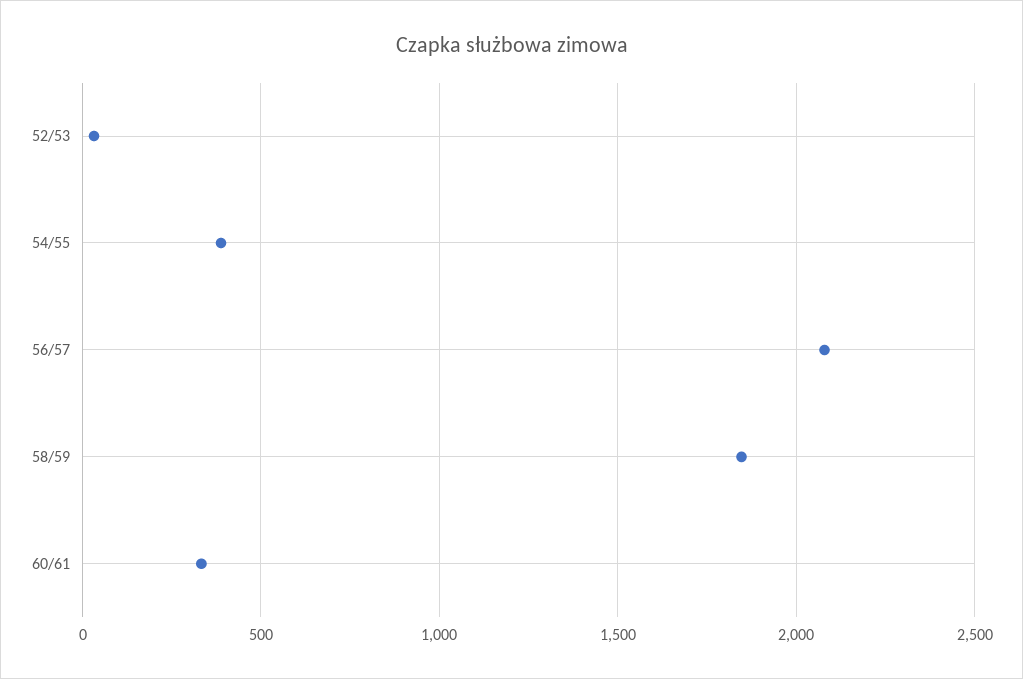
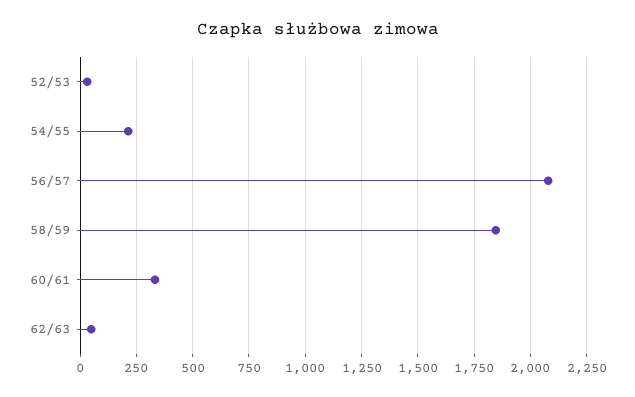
54/55: 400 -> 200
62/63: none -> 50

